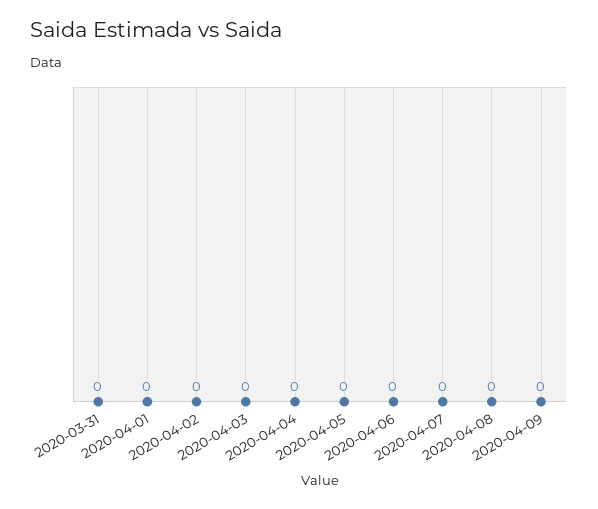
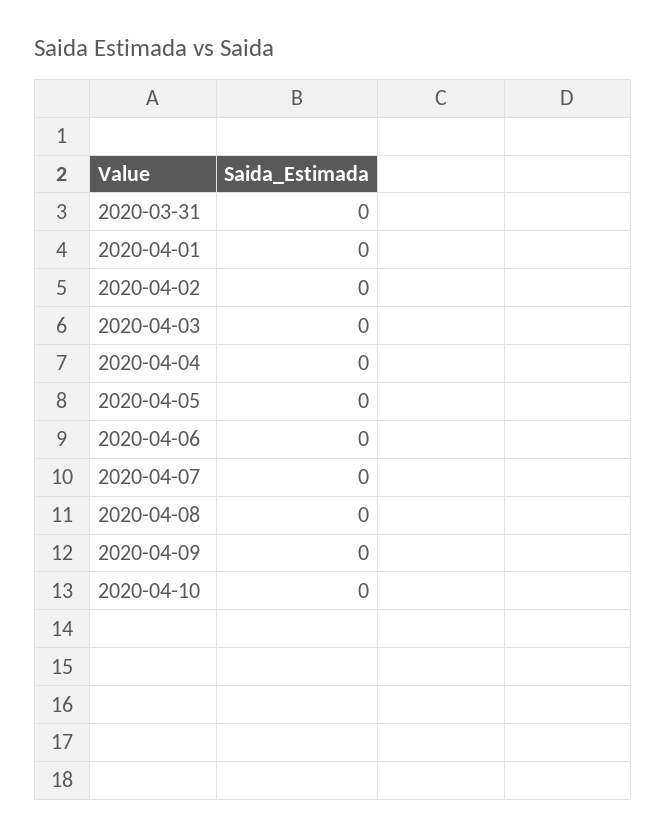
2020-04-10: none -> 0

